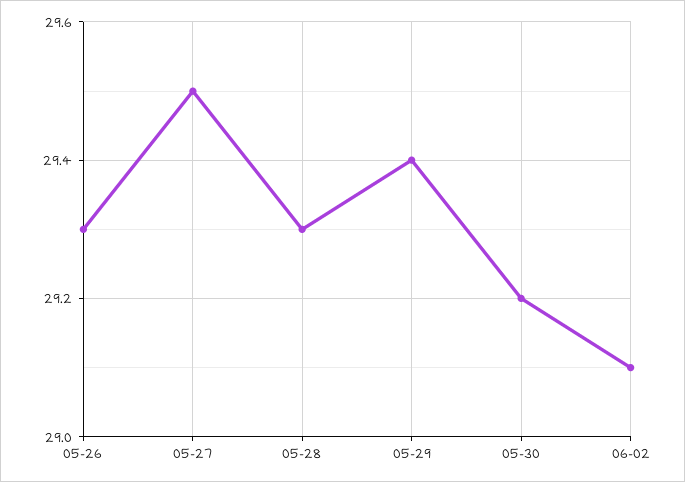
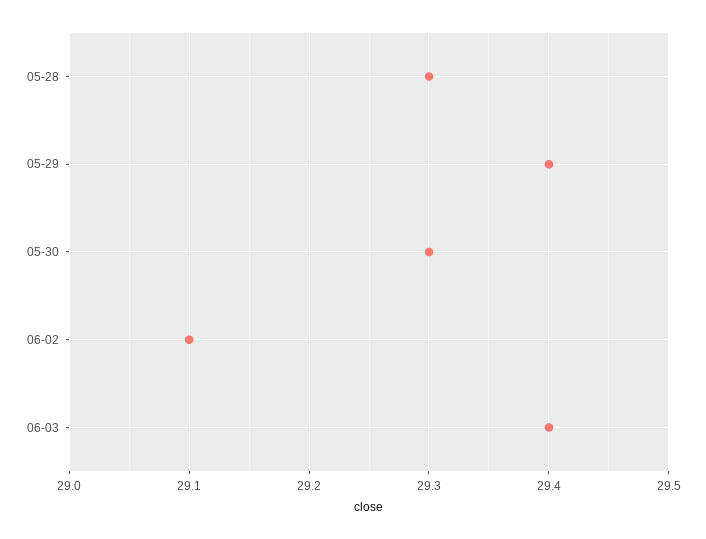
05-26: 29.3 -> none
05-27: 29.5 -> none
05-30: 29.2 -> 29.3
06-03: none -> 29.4

